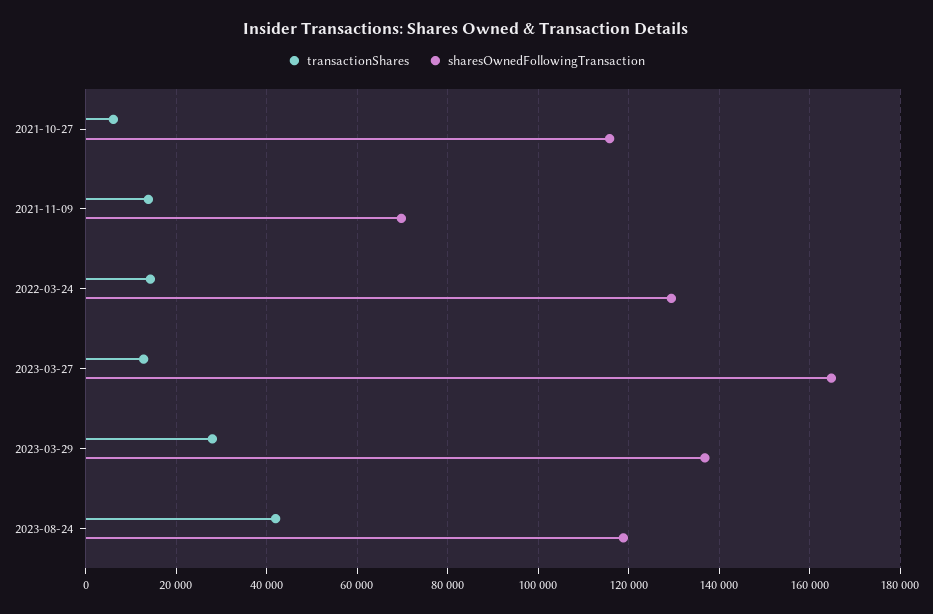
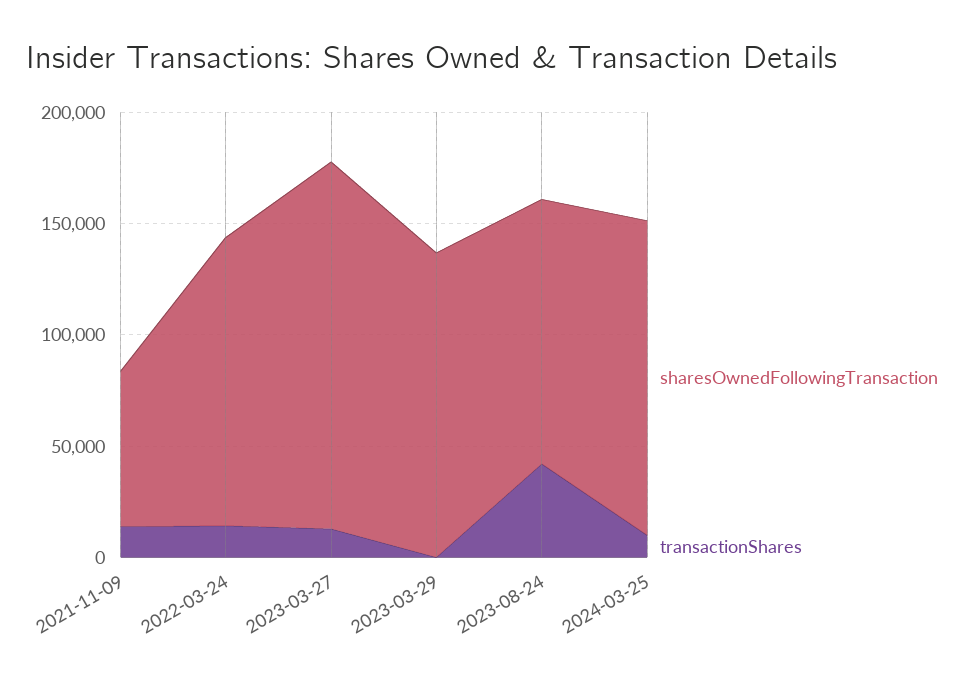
transactionShares, 2021-10-27: 6000 -> none
sharesOwnedFollowingTransaction, 2021-10-27: 116000 -> none
transactionShares, 2023-03-29: 28000 -> 0
sharesOwnedFollowingTransaction, 2024-03-25: none -> 140000
transactionShares, 2024-03-25: none -> 10000

